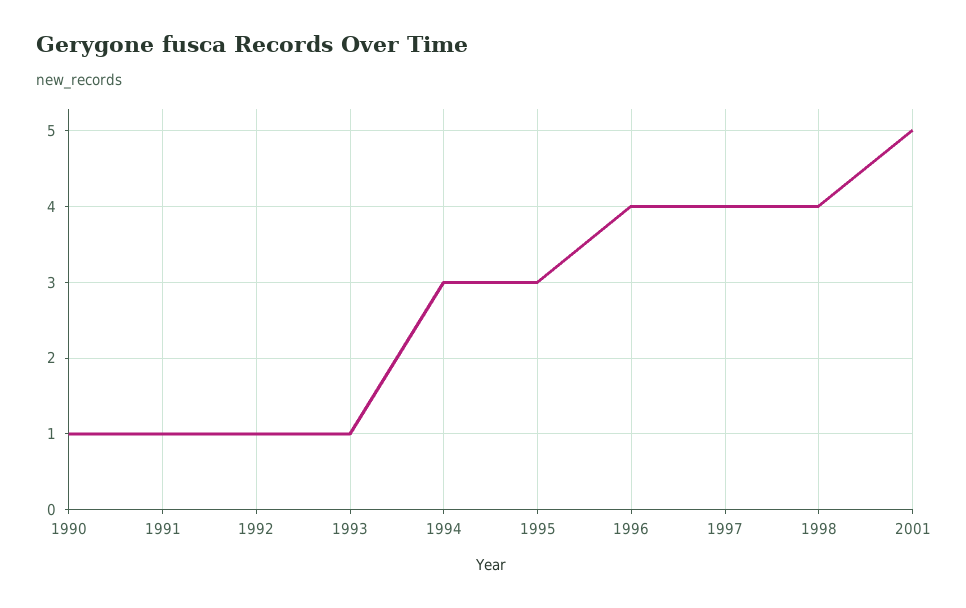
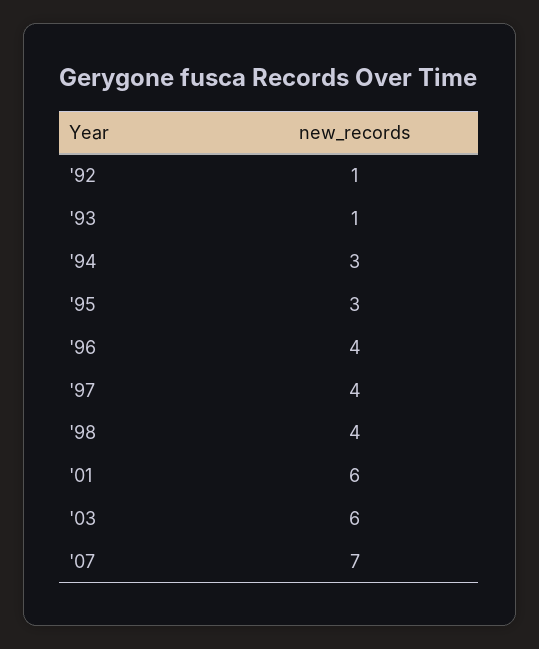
1990: 1 -> none
1991: 1 -> none
2001: 5 -> 6
'03: none -> 6
'07: none -> 7

